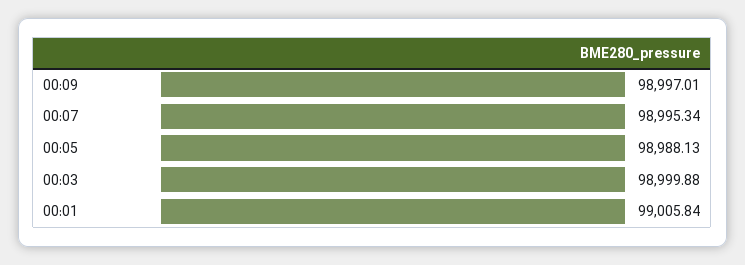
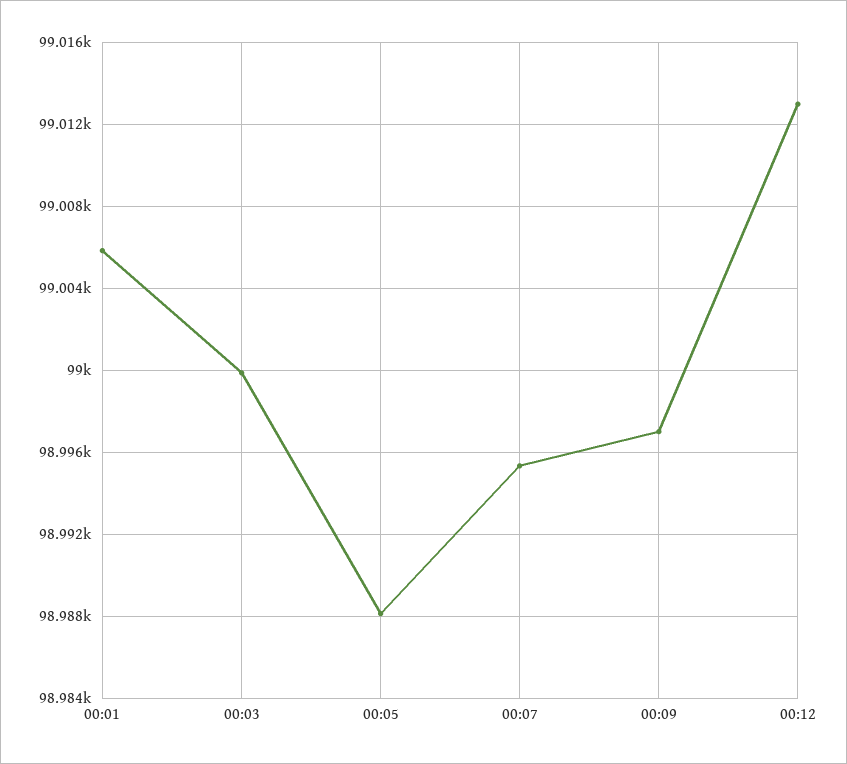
00:12: none -> 99013

